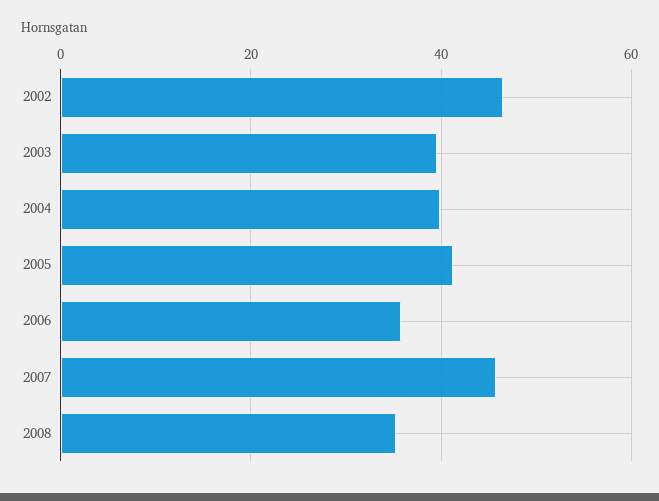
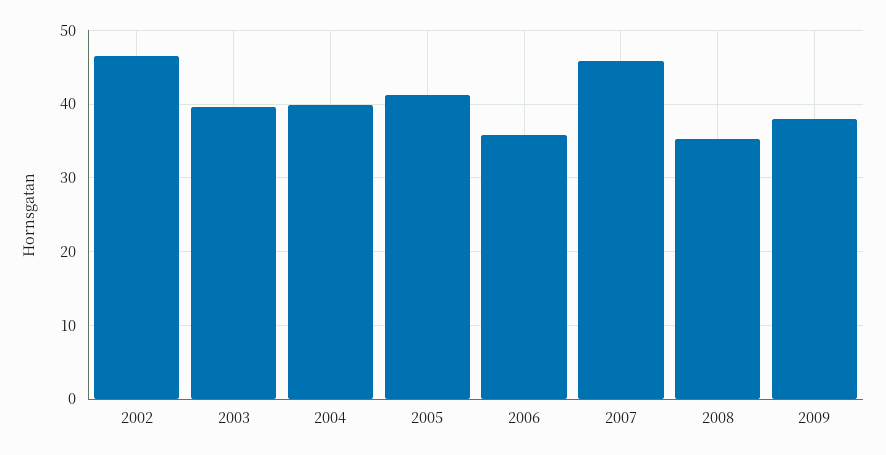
2009: none -> 38

